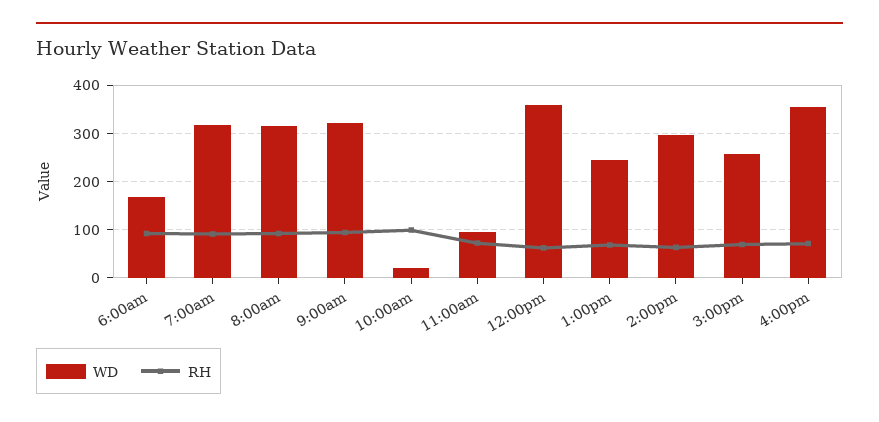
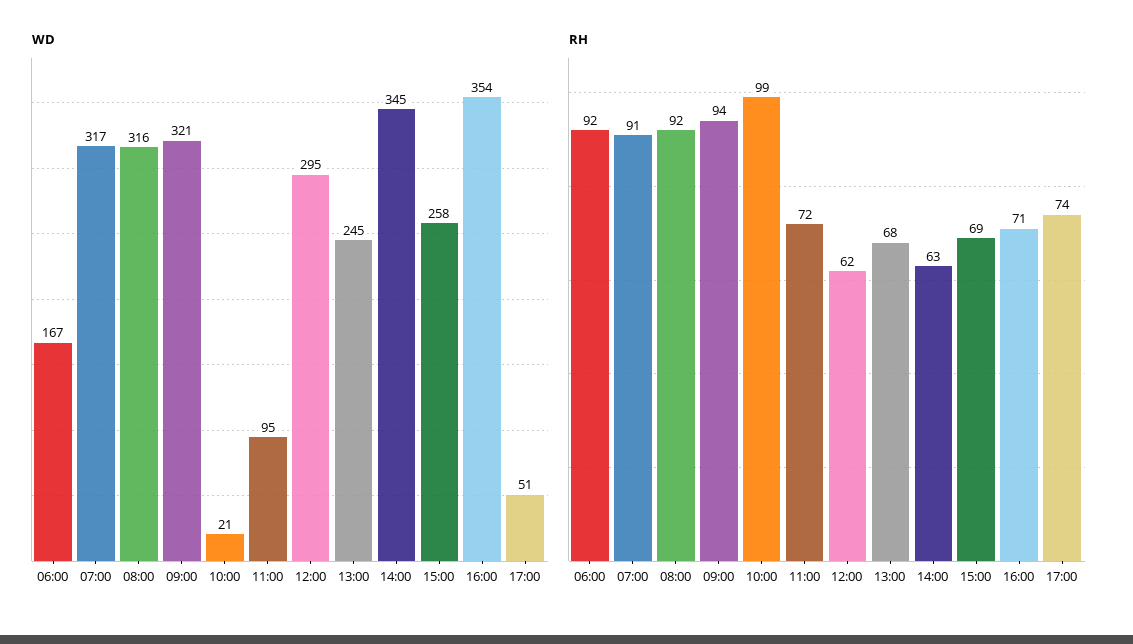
WD, 12:00pm: 360 -> 295
WD, 2:00pm: 300 -> 345
WD, 17:00: none -> 51
RH, 17:00: none -> 74

